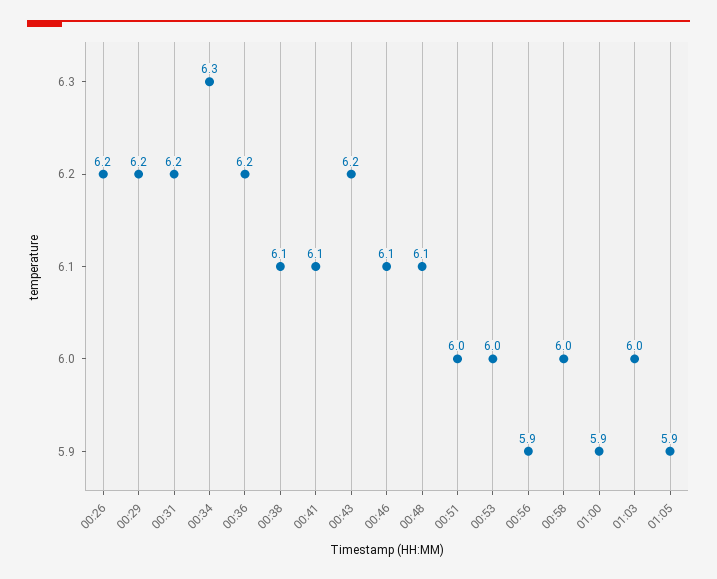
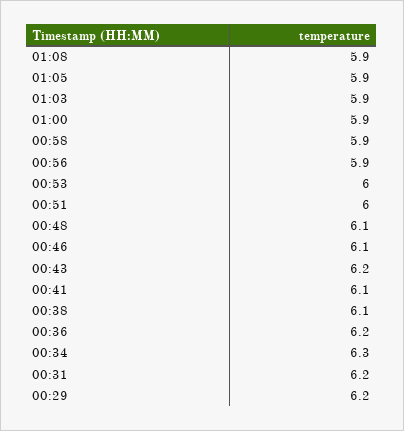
00:26: 6.2 -> none
00:58: 6 -> 5.9
01:03: 6 -> 5.9
01:08: none -> 5.9

